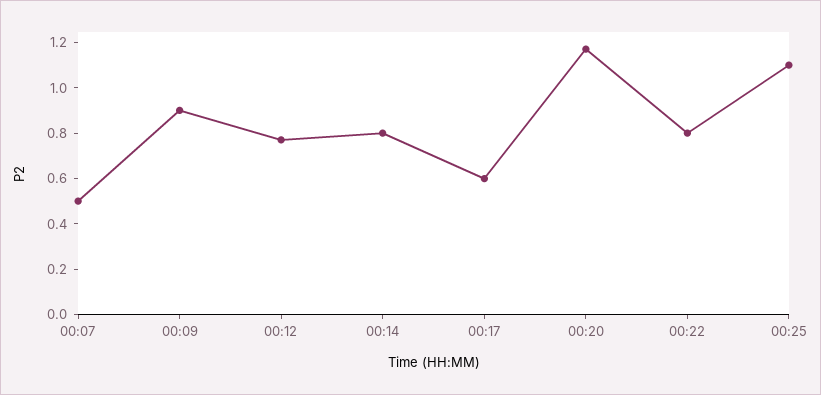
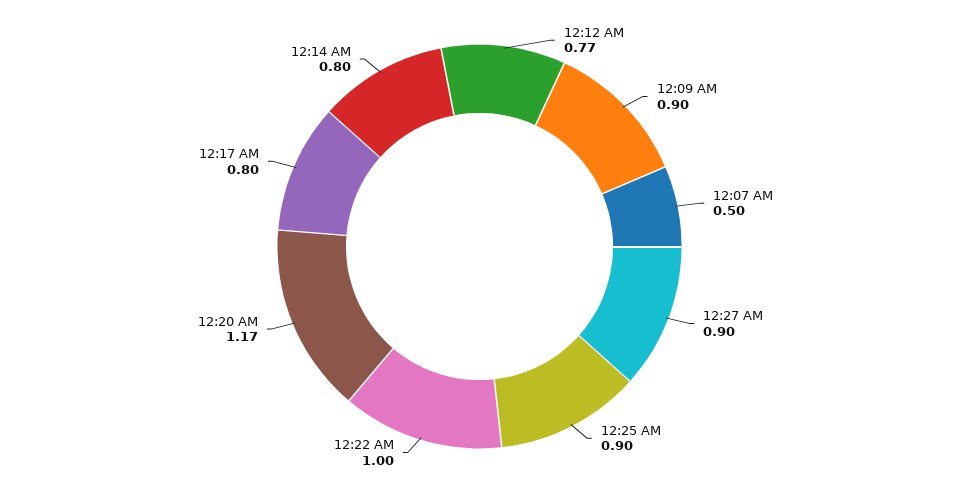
00:17: 0.6 -> 0.8
00:22: 0.8 -> 1
00:25: 1.1 -> 0.9
12:27 AM: none -> 0.9

